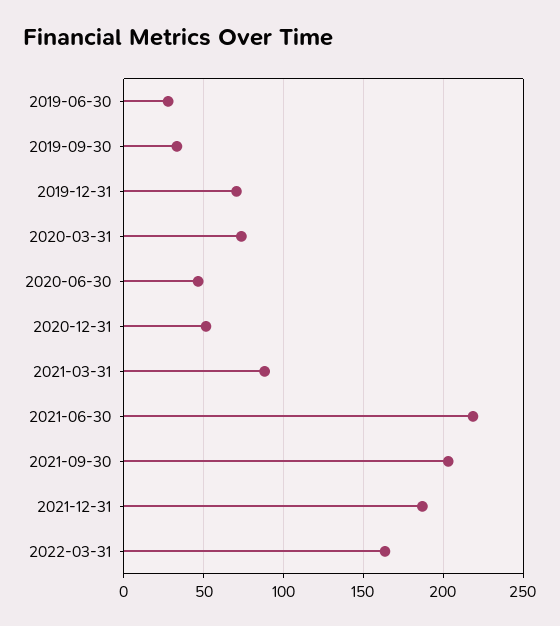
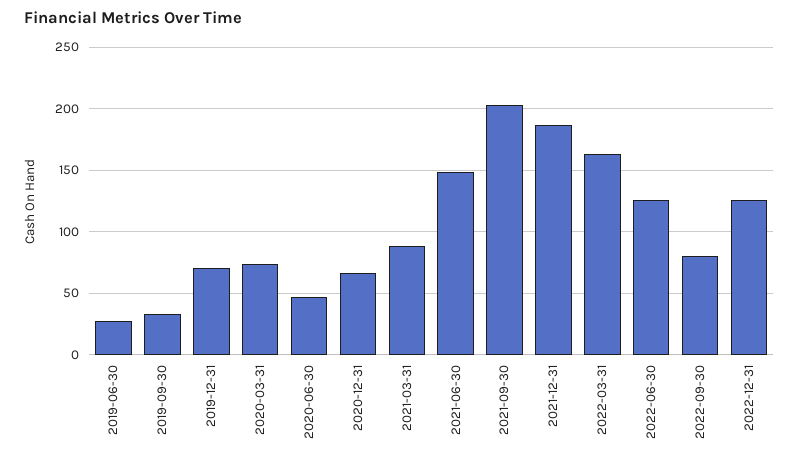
2020-12-31: 50 -> 65
2021-06-30: 220 -> 150
2022-06-30: none -> 125
2022-09-30: none -> 80
2022-12-31: none -> 125

